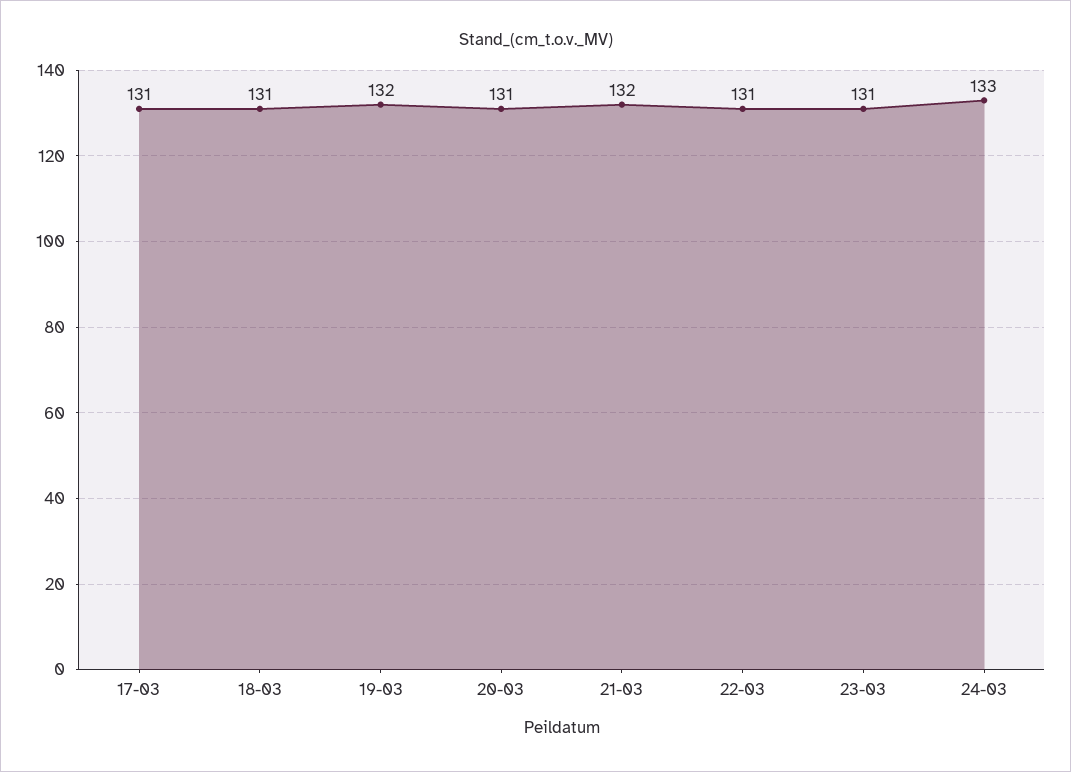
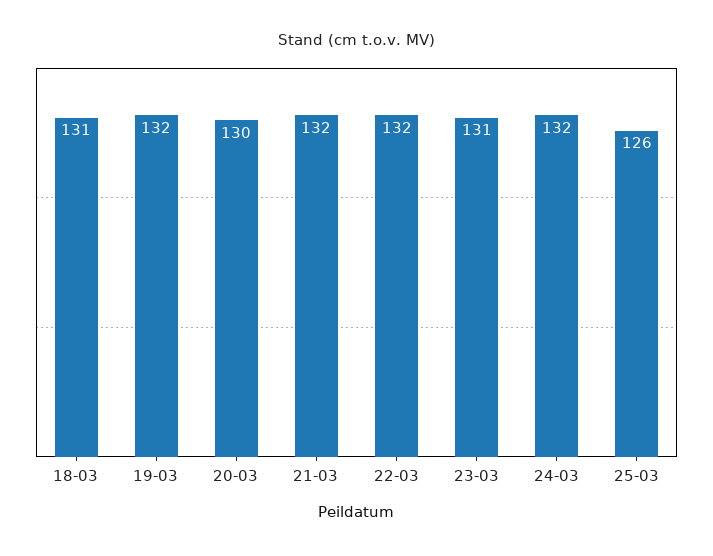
17-03: 131 -> none
20-03: 131 -> 130
22-03: 131 -> 132
24-03: 133 -> 132
25-03: none -> 126

